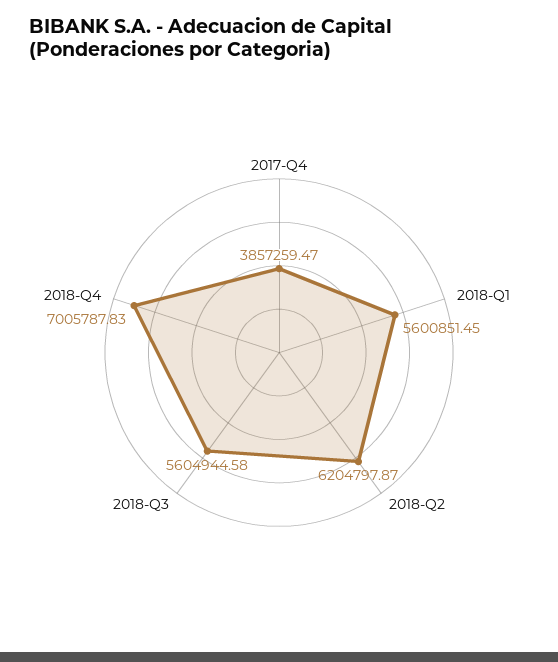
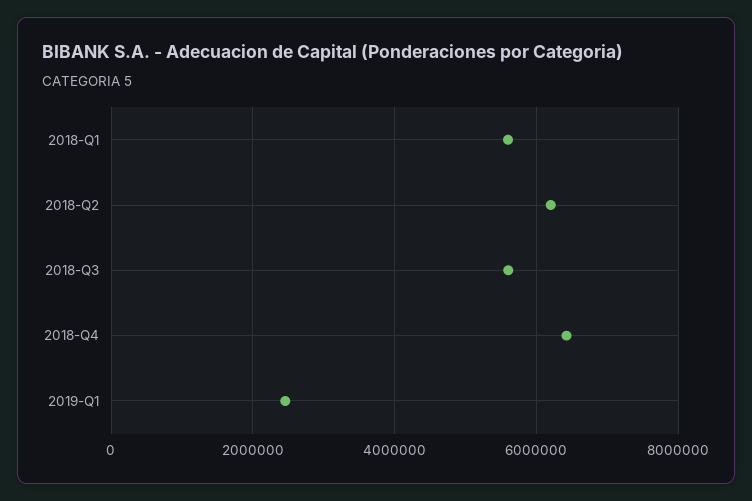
2017-Q4: 3857259.47 -> none
2018-Q4: 7005787.83 -> 6400000
2019-Q1: none -> 2400000

